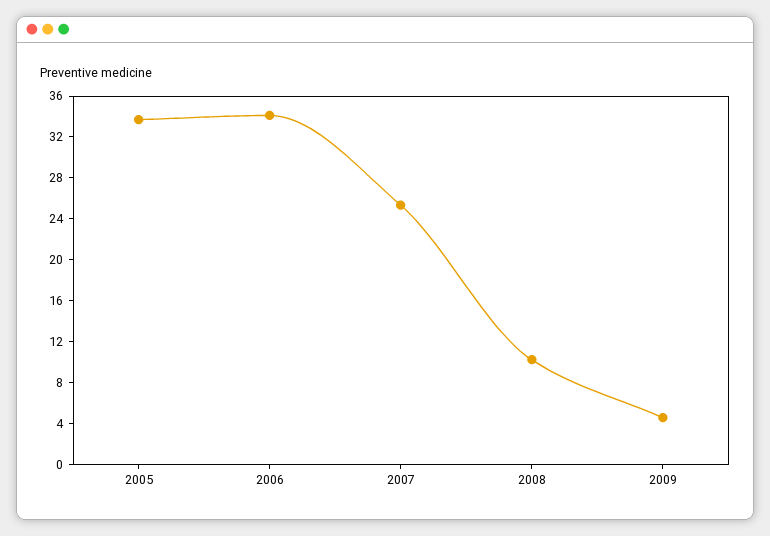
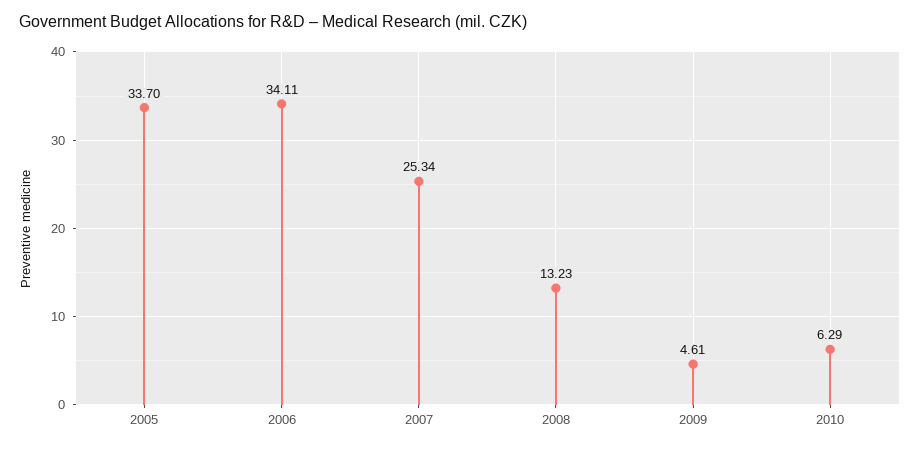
2008: 10 -> 13.23
2010: none -> 6.29

